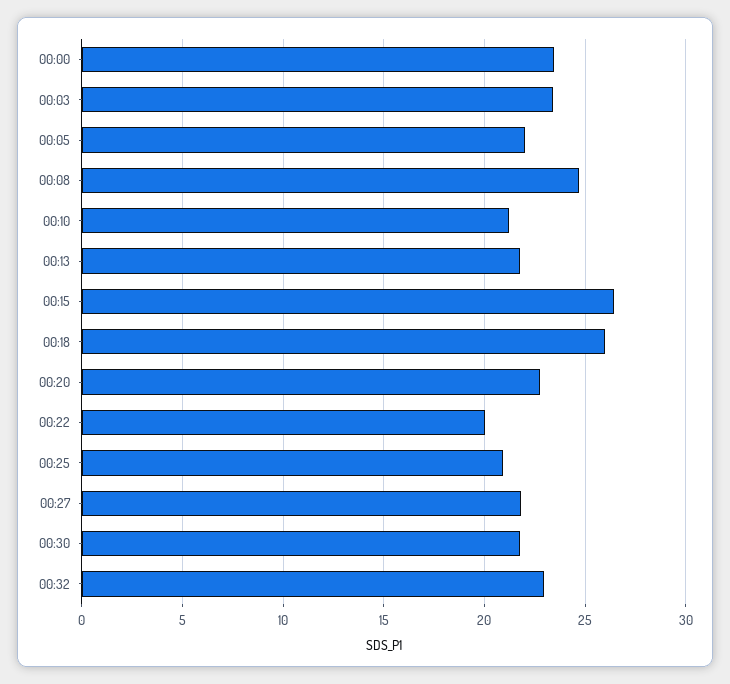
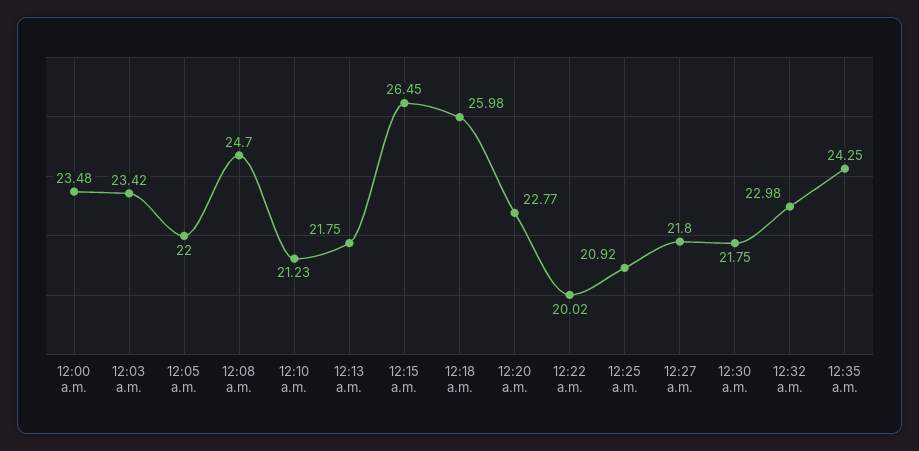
12:35 a.m.: none -> 24.25

